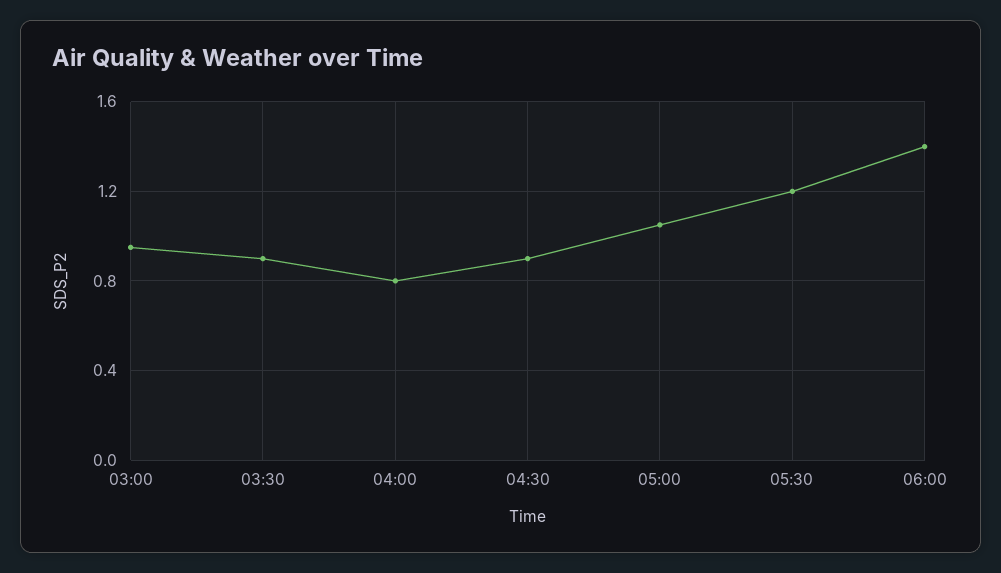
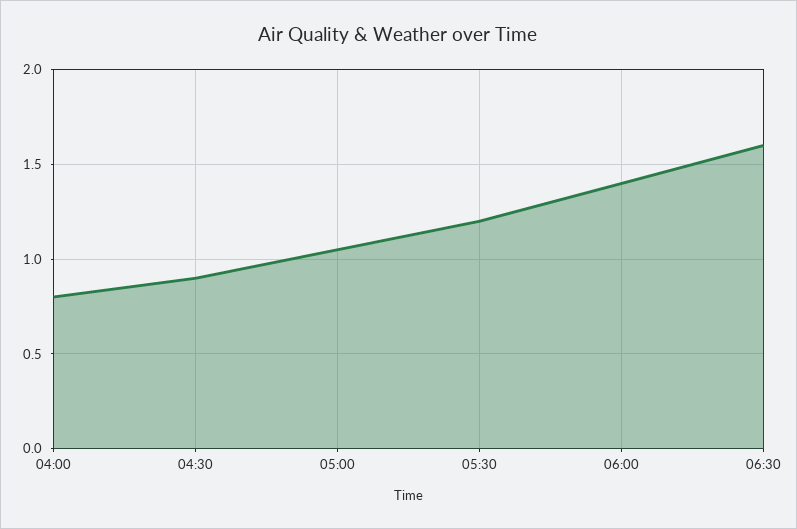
03:00: 0.95 -> none
03:30: 0.9 -> none
06:30: none -> 1.6

